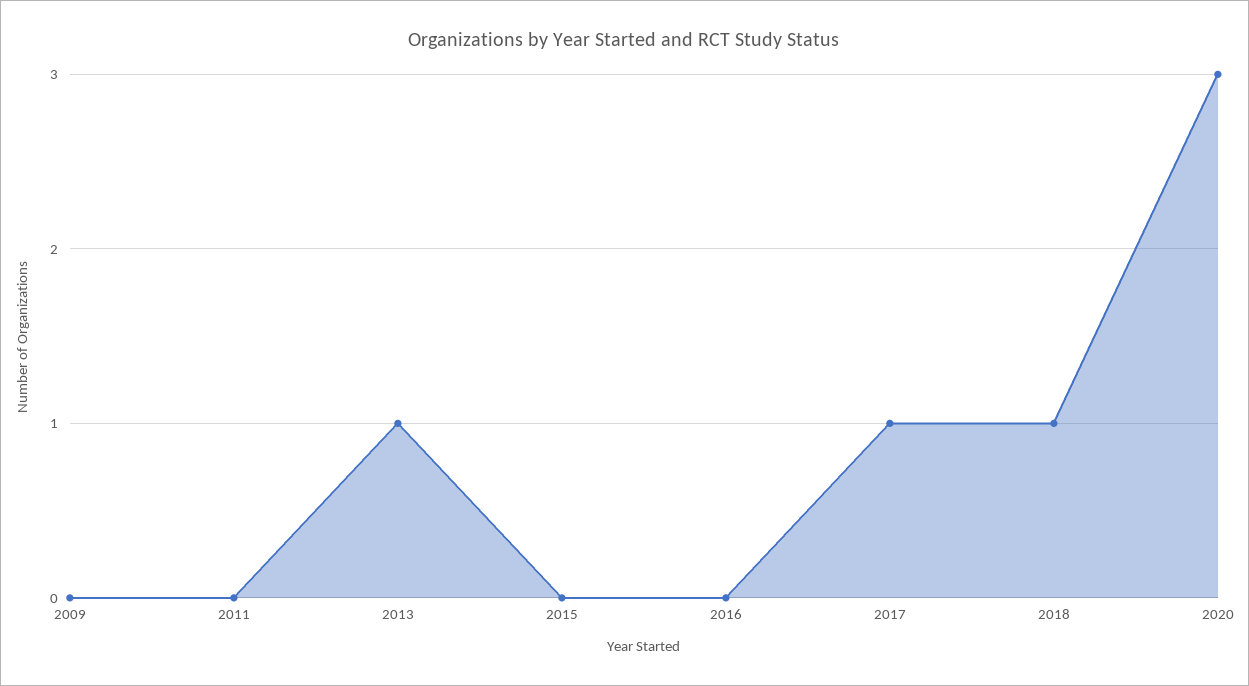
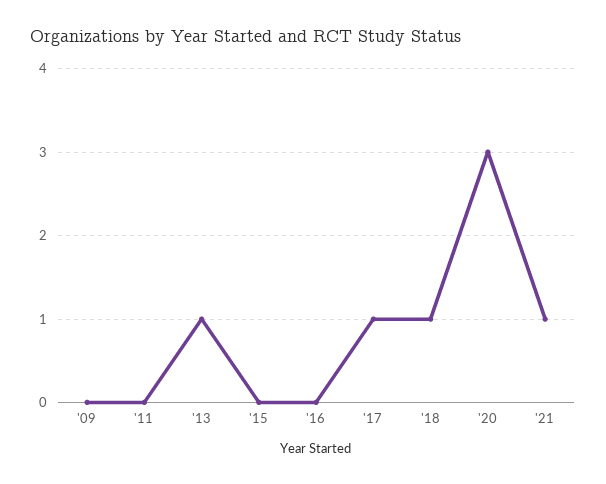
'21: none -> 1

